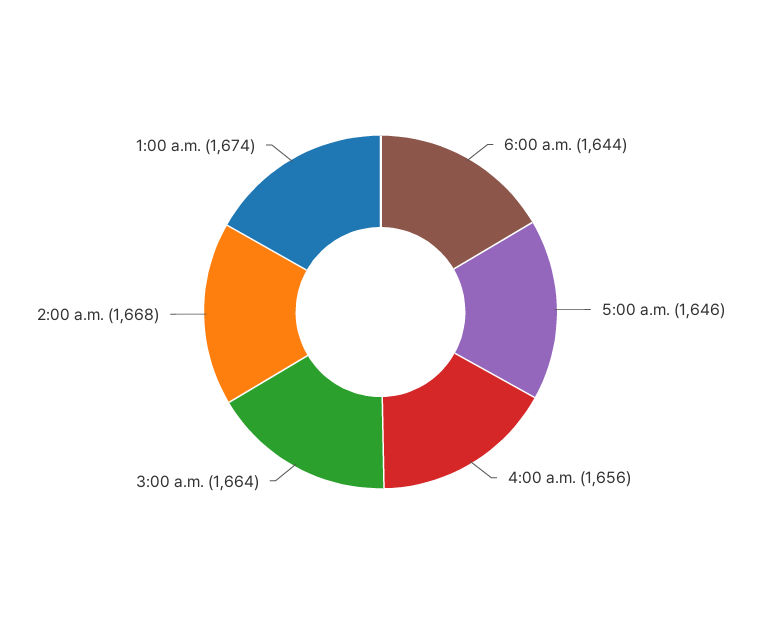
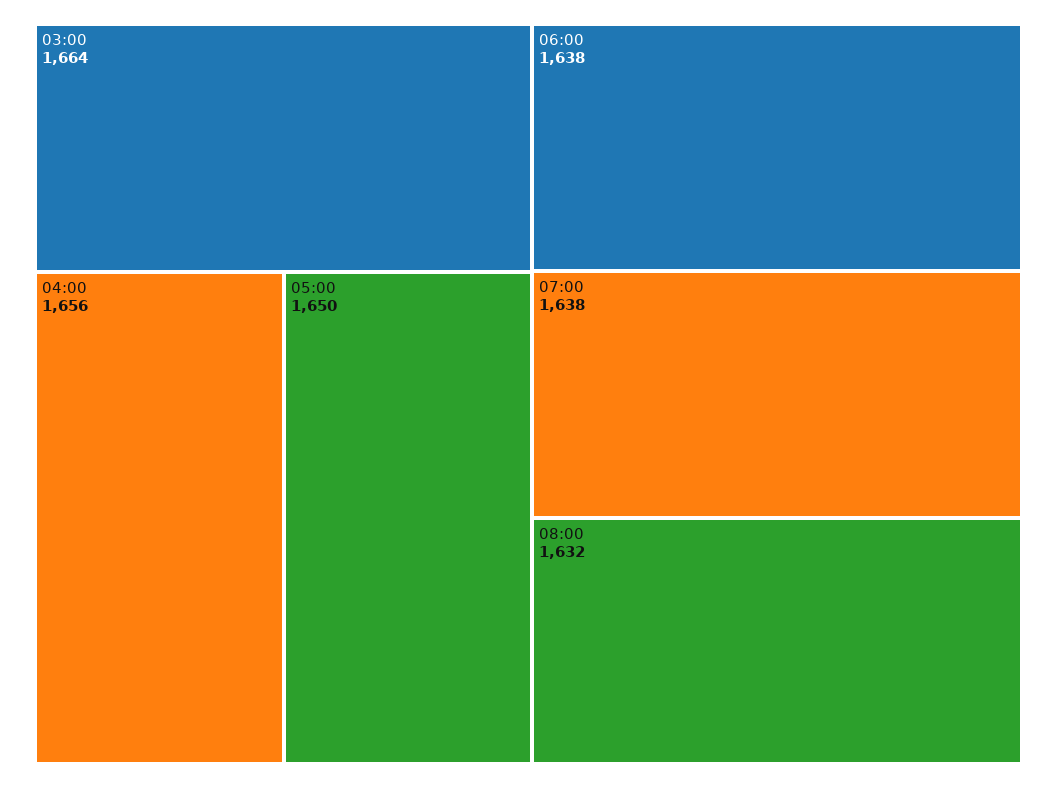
6:00 a.m.: 1644 -> 1638
5:00 a.m.: 1646 -> 1650
2:00 a.m.: 1668 -> none
1:00 a.m.: 1674 -> none
07:00: none -> 1638
08:00: none -> 1632

